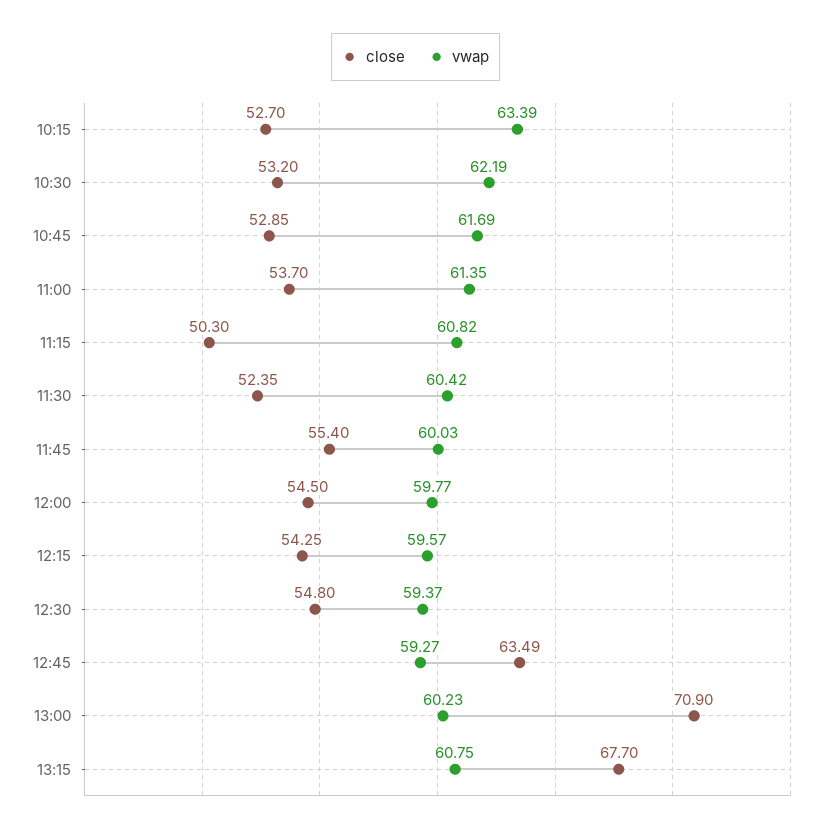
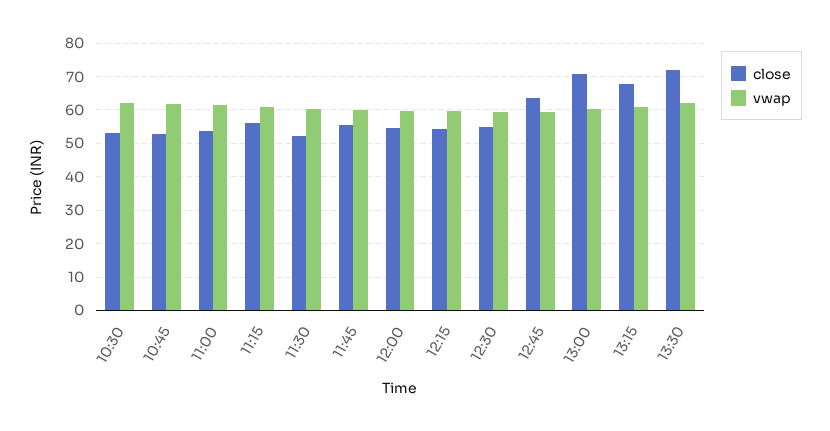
close, 10:15: 52.7 -> none
vwap, 10:15: 63.39 -> none
close, 11:15: 50.3 -> 56
close, 13:30: none -> 72
vwap, 13:30: none -> 62

